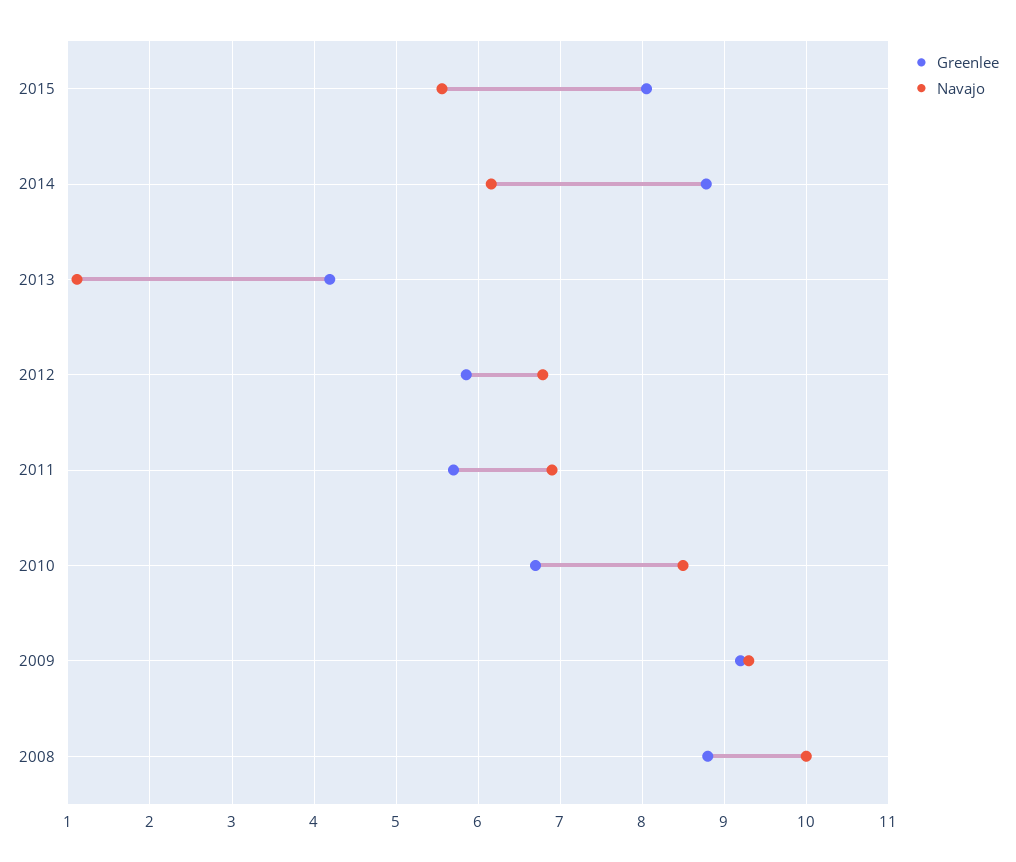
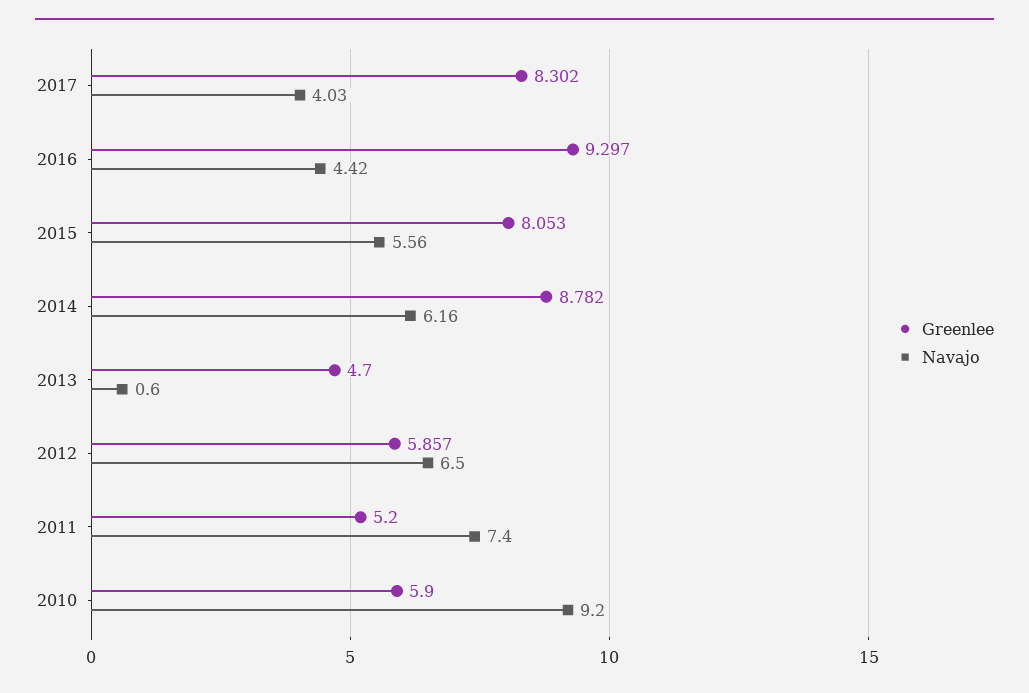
Greenlee, 2013: 4.2 -> 4.7
Navajo, 2013: 1.1 -> 0.6
Navajo, 2012: 6.8 -> 6.5
Greenlee, 2011: 5.7 -> 5.2
Navajo, 2011: 6.9 -> 7.4
Greenlee, 2010: 6.7 -> 5.9
Navajo, 2010: 8.5 -> 9.2
Greenlee, 2009: 9.2 -> none
Navajo, 2009: 9.3 -> none
Greenlee, 2008: 8.8 -> none
Navajo, 2008: 10 -> none
Greenlee, 2017: none -> 8.302
Navajo, 2017: none -> 4.03
Greenlee, 2016: none -> 9.297
Navajo, 2016: none -> 4.42

